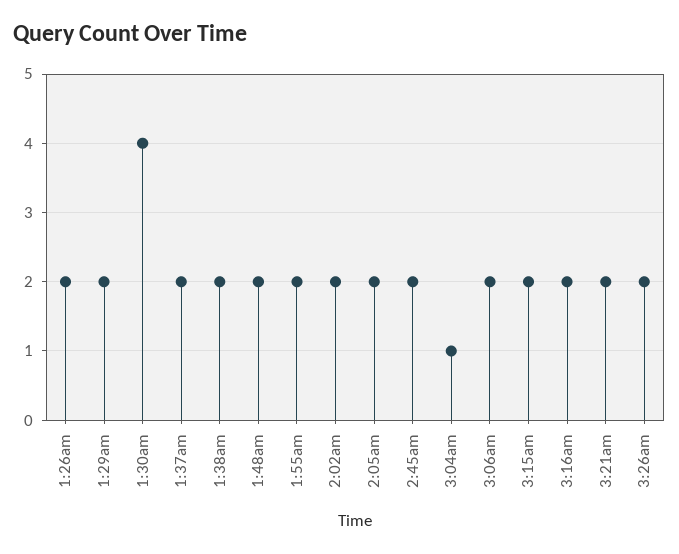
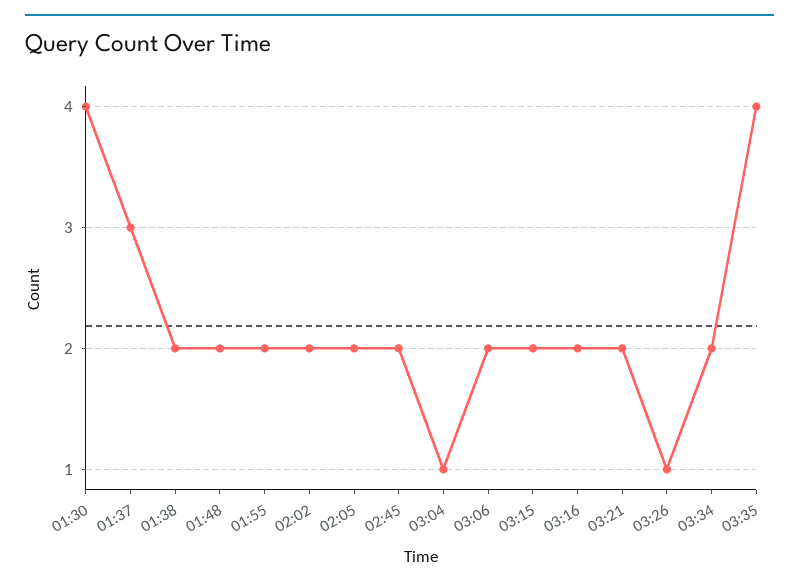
1:26am: 2 -> none
1:29am: 2 -> none
1:37am: 2 -> 3
3:26am: 2 -> 1
03:34: none -> 2
03:35: none -> 4

